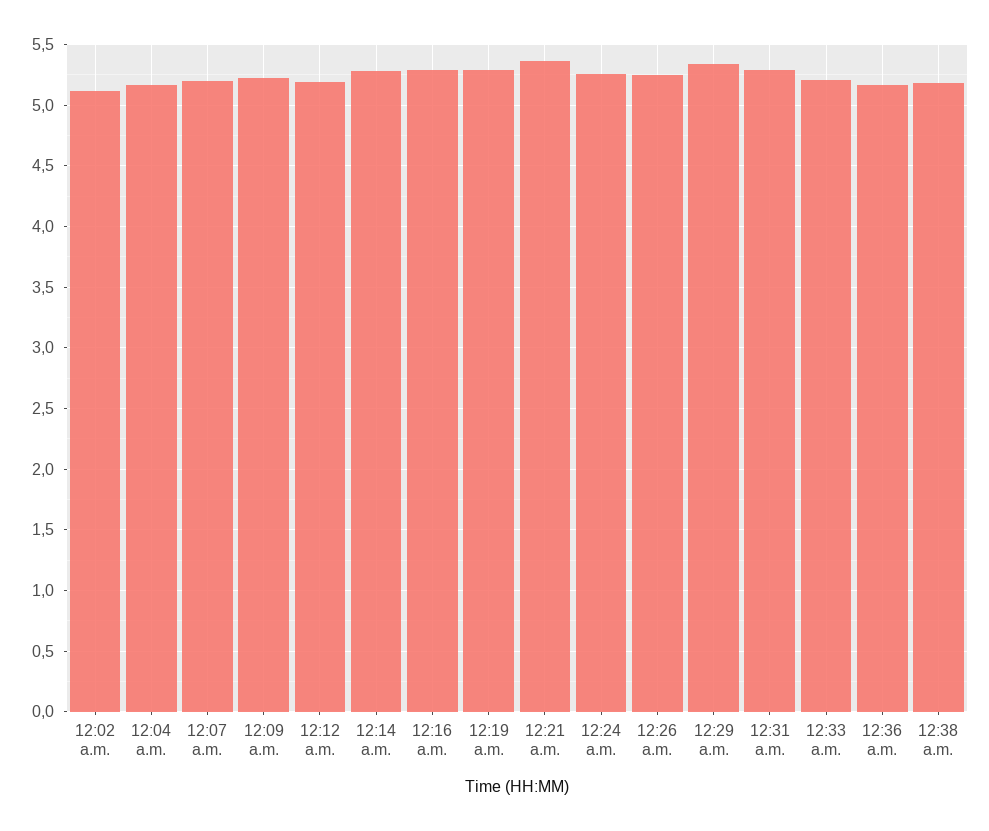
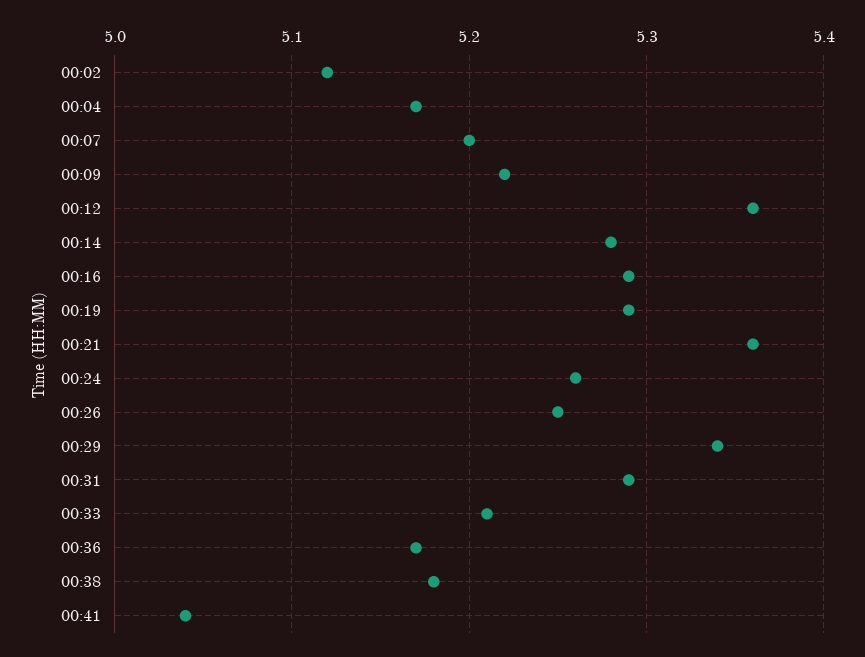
12:12 a.m.: 5.2 -> 5.36
00:41: none -> 5.04

